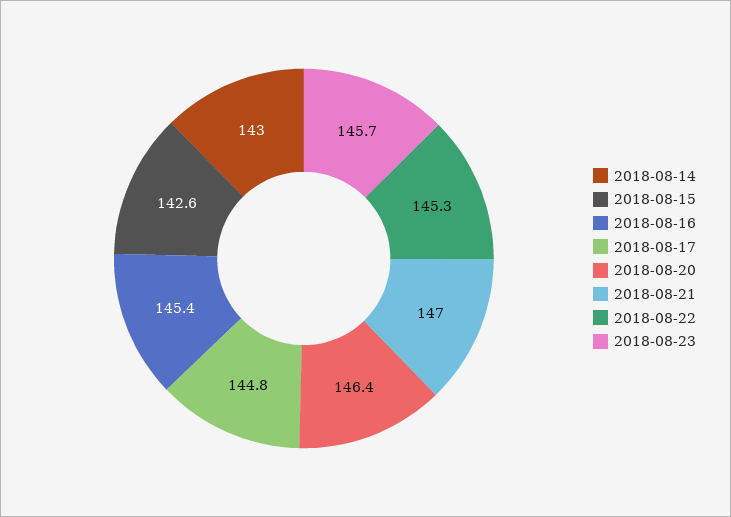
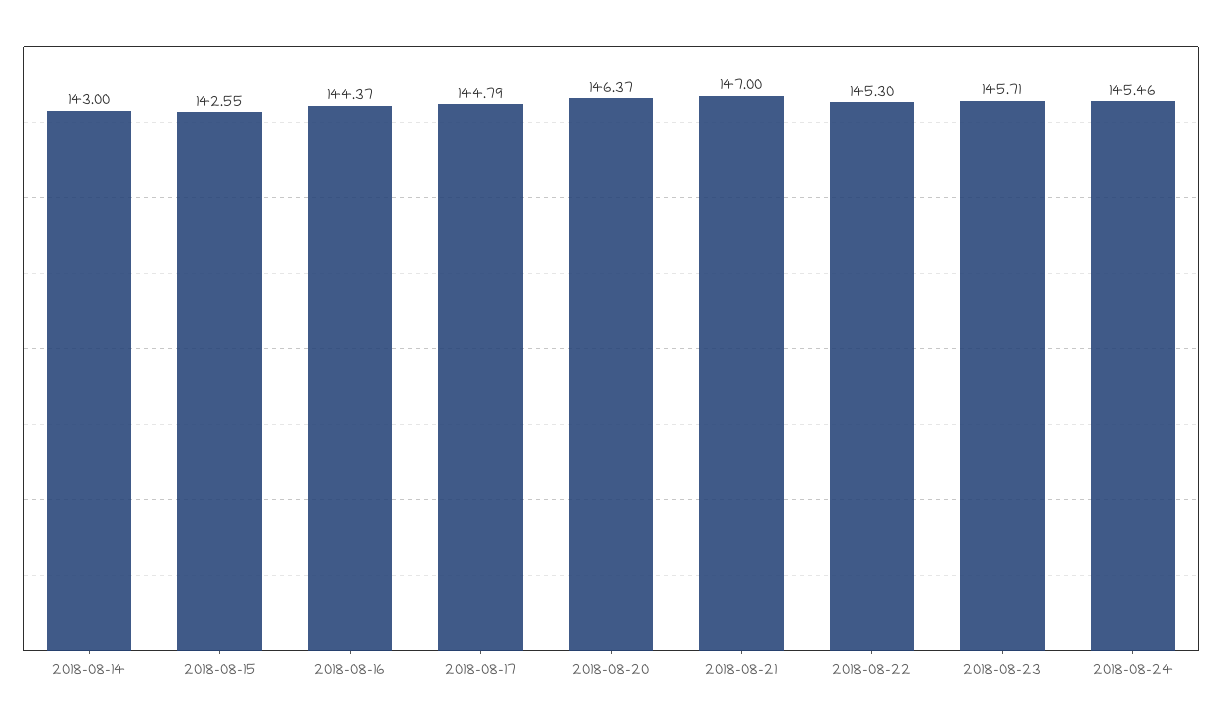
2018-08-16: 145.4 -> 144.37
2018-08-24: none -> 145.46

